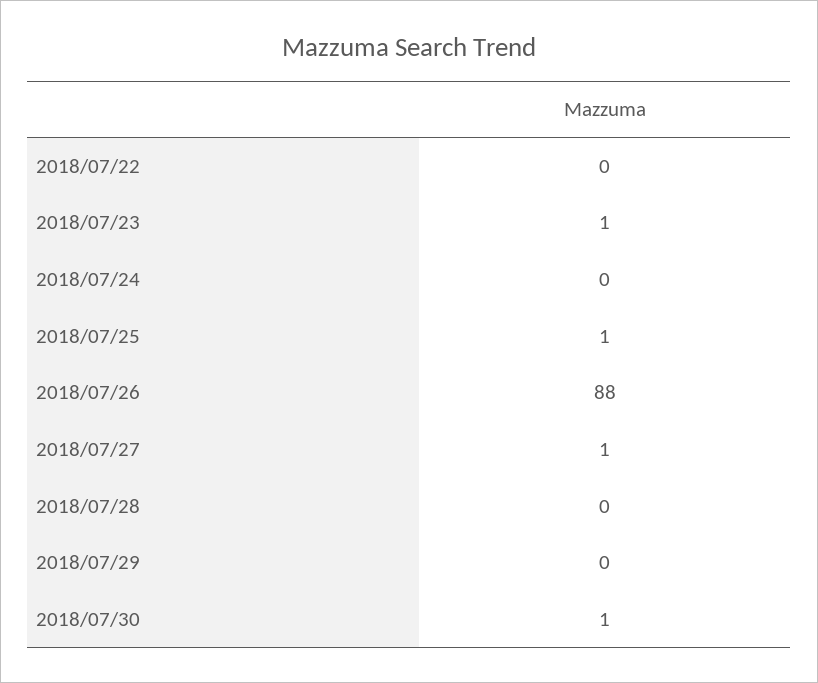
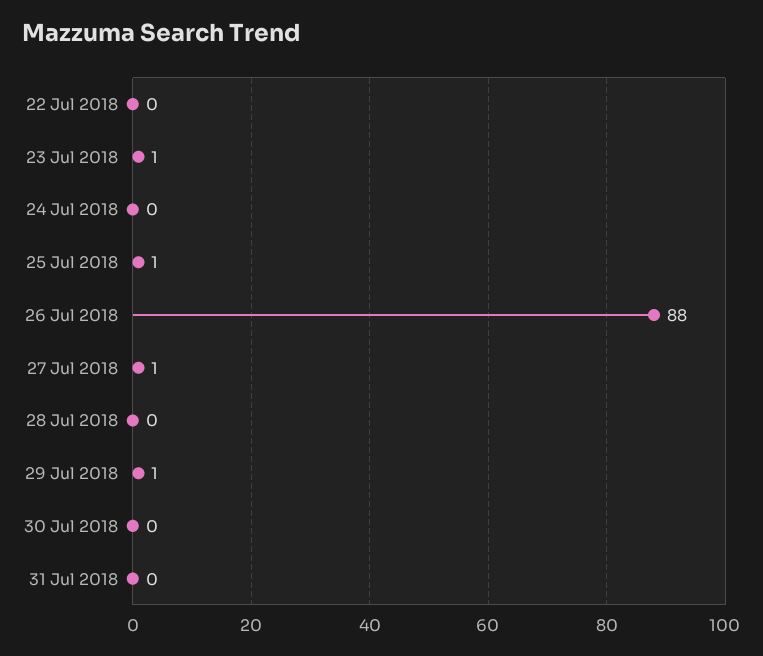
2018/07/29: 0 -> 1
2018/07/30: 1 -> 0
31 Jul 2018: none -> 0

